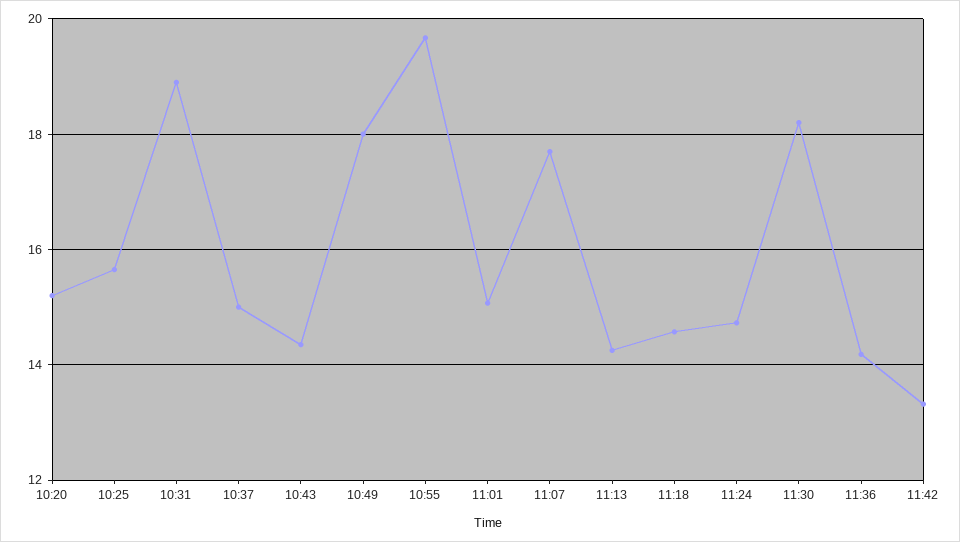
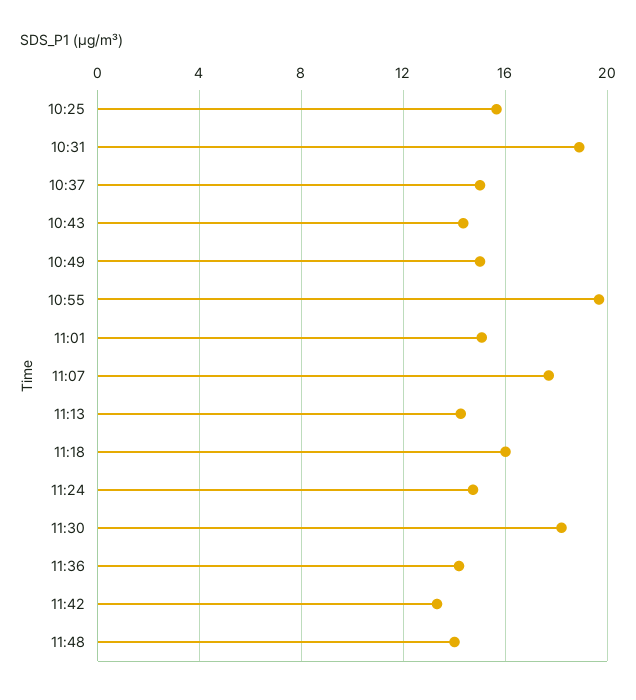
10:20: 15.2 -> none
10:49: 18 -> 15
11:18: 14.6 -> 16
11:48: none -> 14

